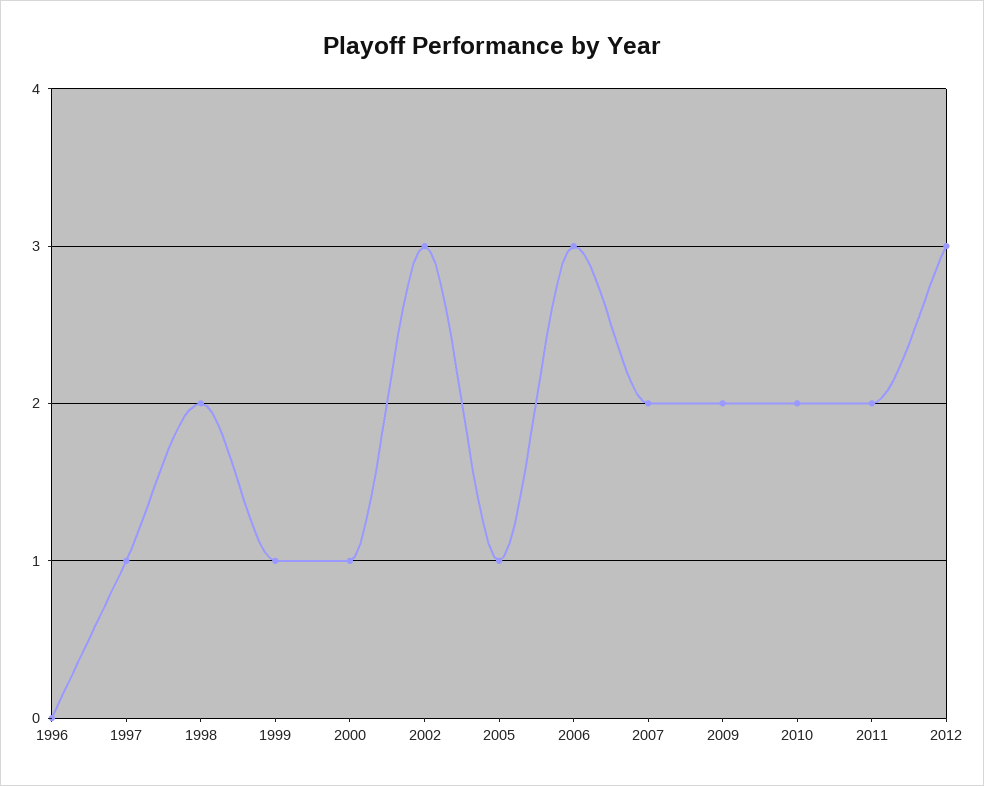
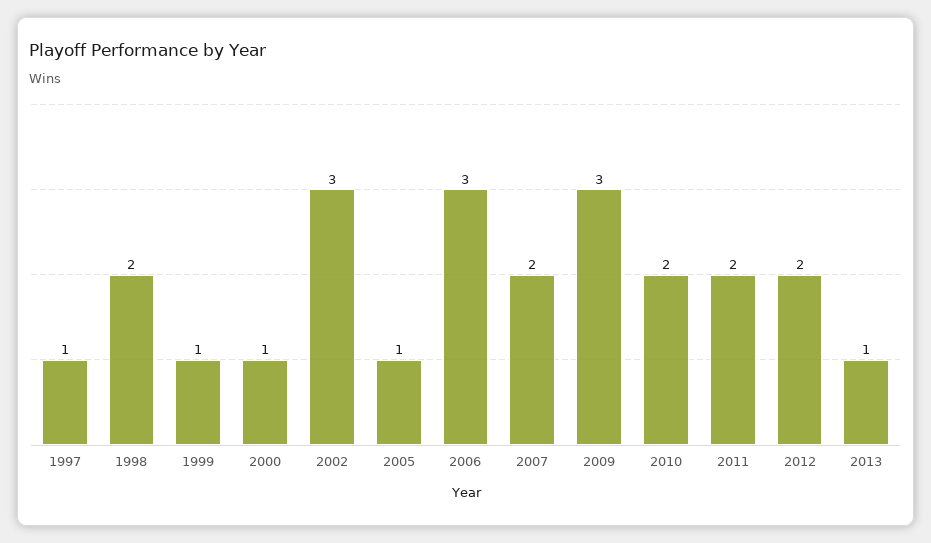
1996: 0 -> none
2009: 2 -> 3
2012: 3 -> 2
2013: none -> 1

